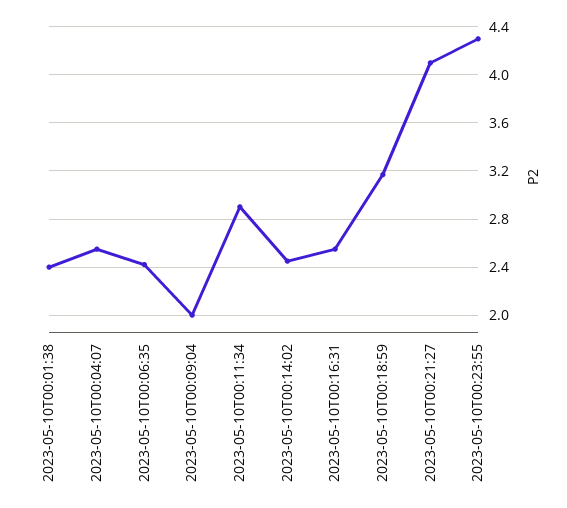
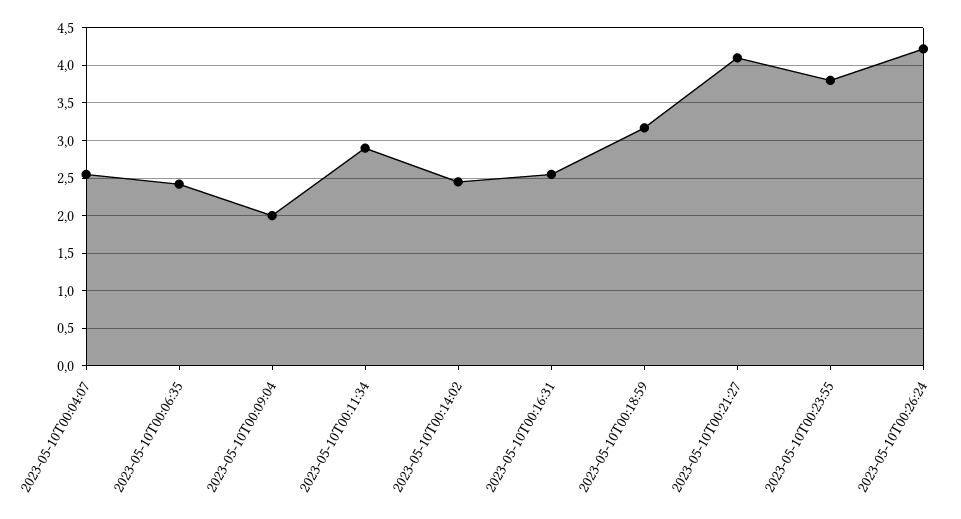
2023-05-10T00:01:38: 2.4 -> none
2023-05-10T00:23:55: 4.3 -> 3.8
2023-05-10T00:26:24: none -> 4.2

